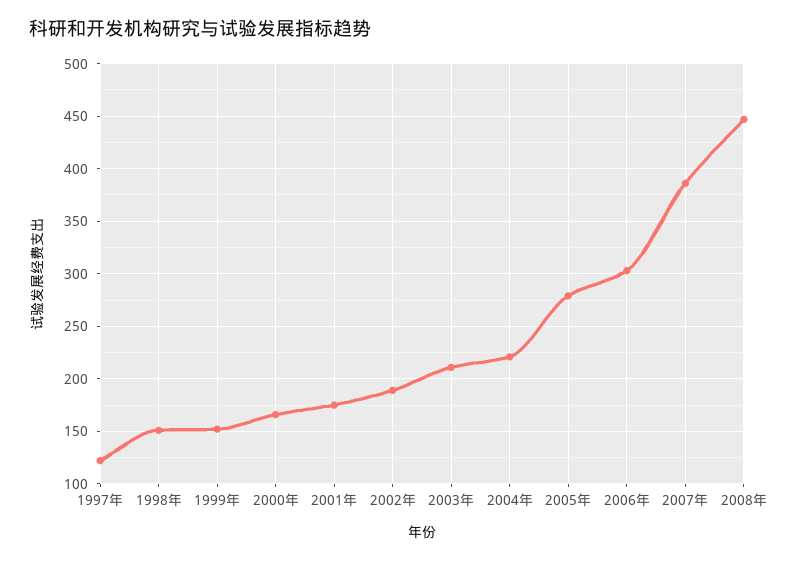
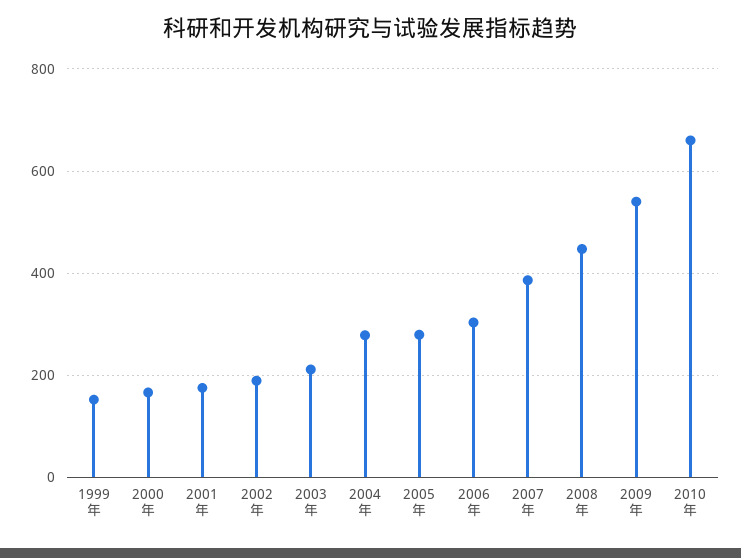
1997年: 120 -> none
1998年: 150 -> none
2004年: 220 -> 280
2009年: none -> 540
2010年: none -> 660

